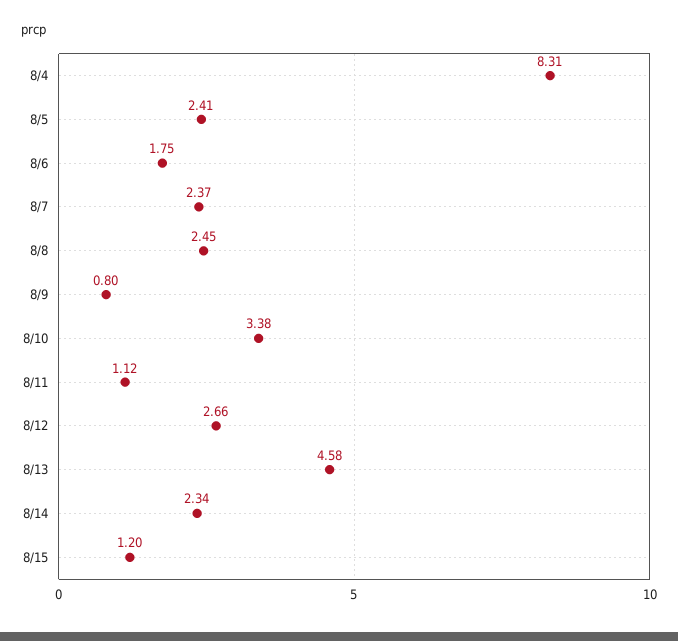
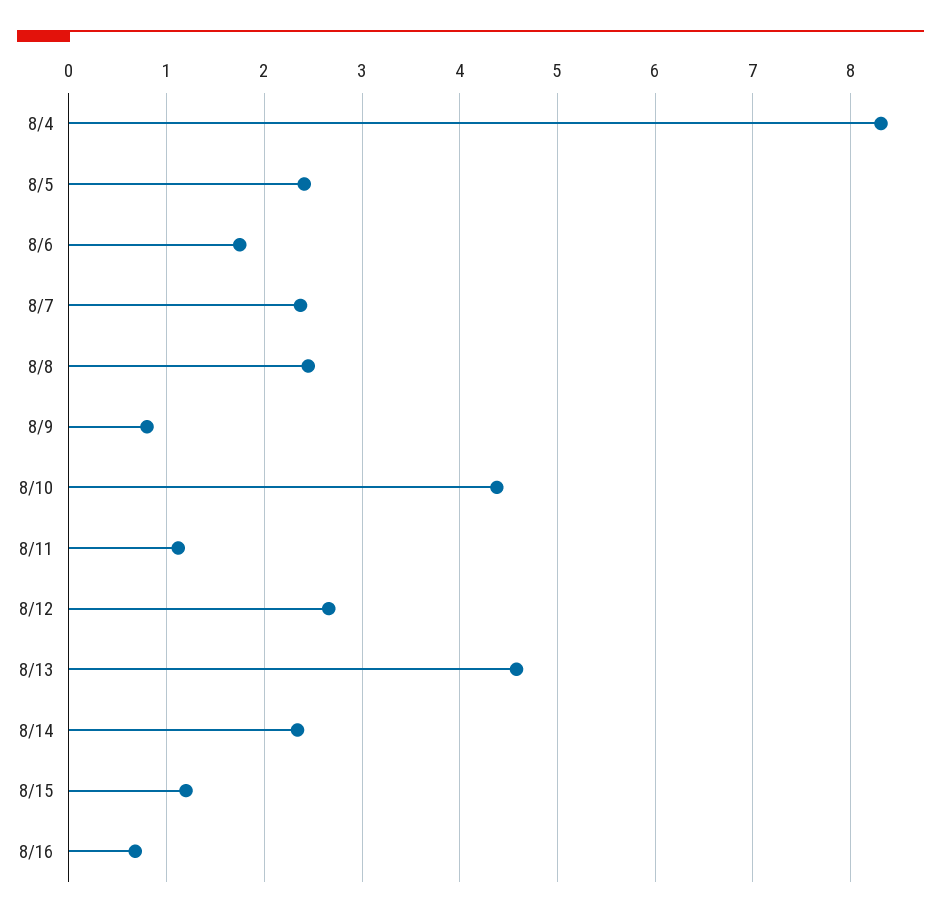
8/10: 3.38 -> 4.4
8/16: none -> 0.7

